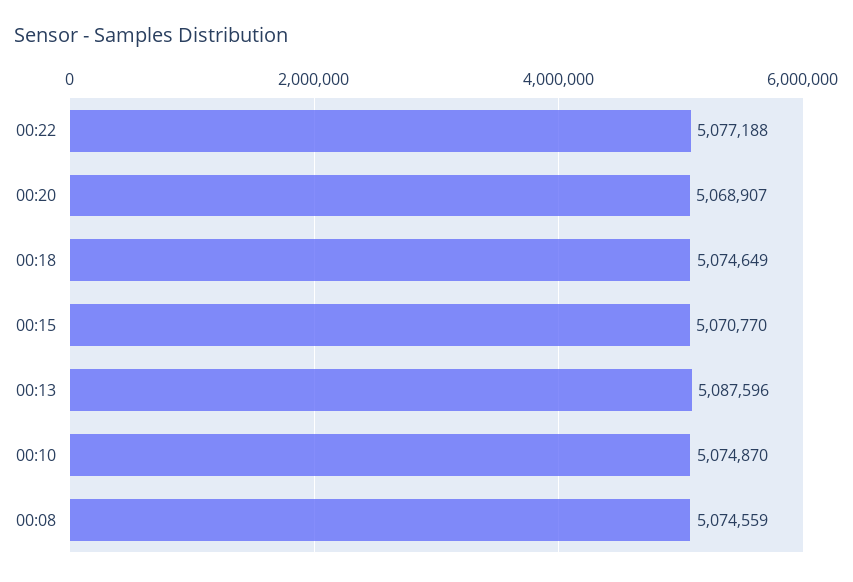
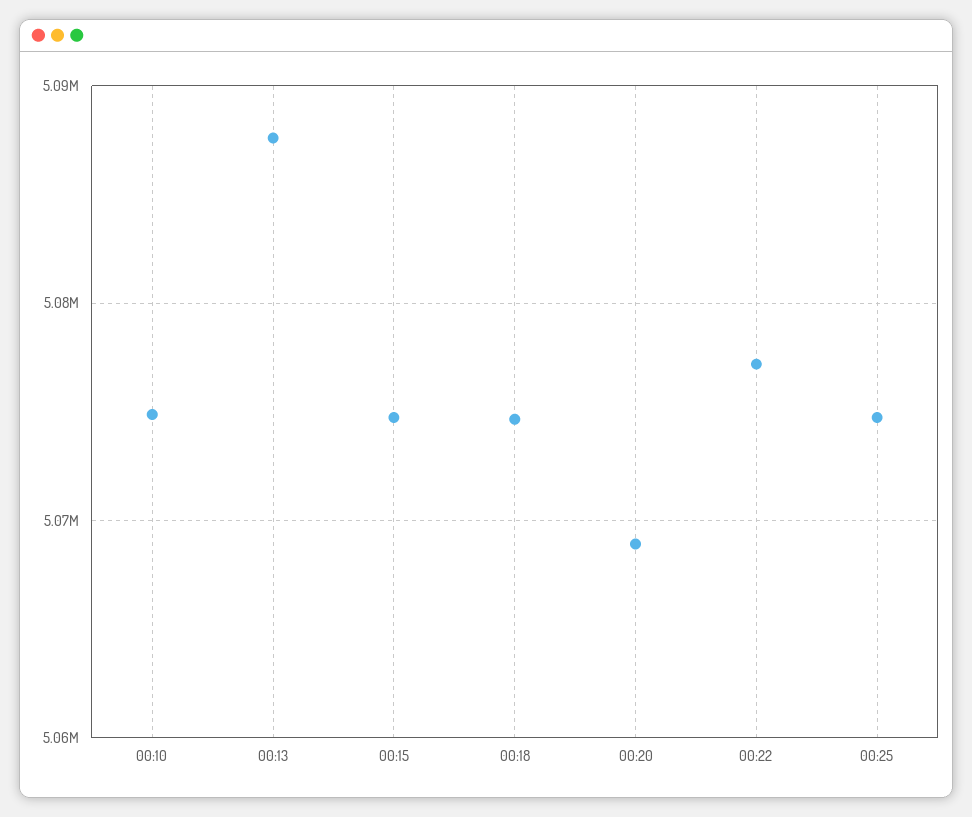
00:15: 5070770 -> 5075000
00:08: 5074559 -> none
00:25: none -> 5075000

